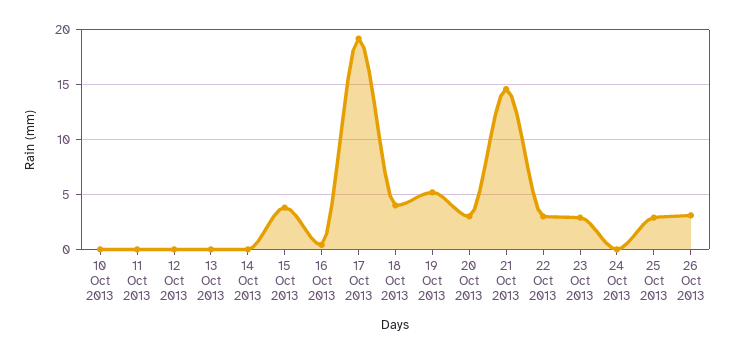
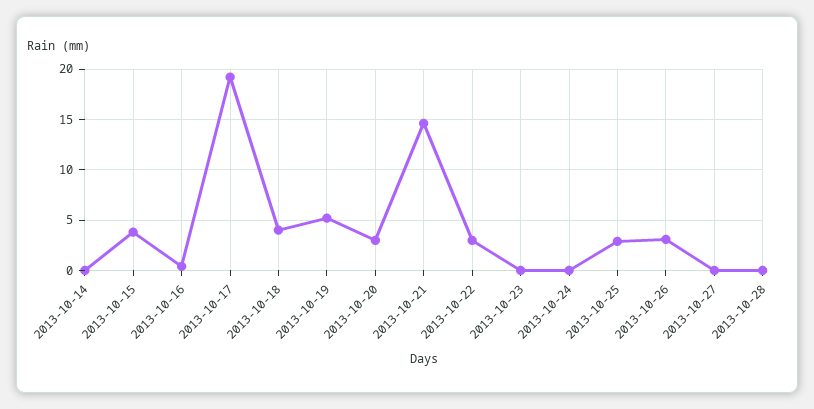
10 Oct 2013: 0 -> none
11 Oct 2013: 0 -> none
12 Oct 2013: 0 -> none
13 Oct 2013: 0 -> none
23 Oct 2013: 3 -> 0
2013-10-27: none -> 0
2013-10-28: none -> 0

